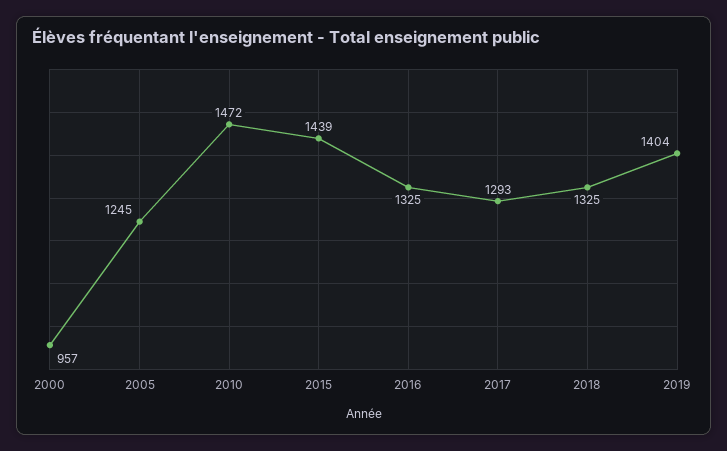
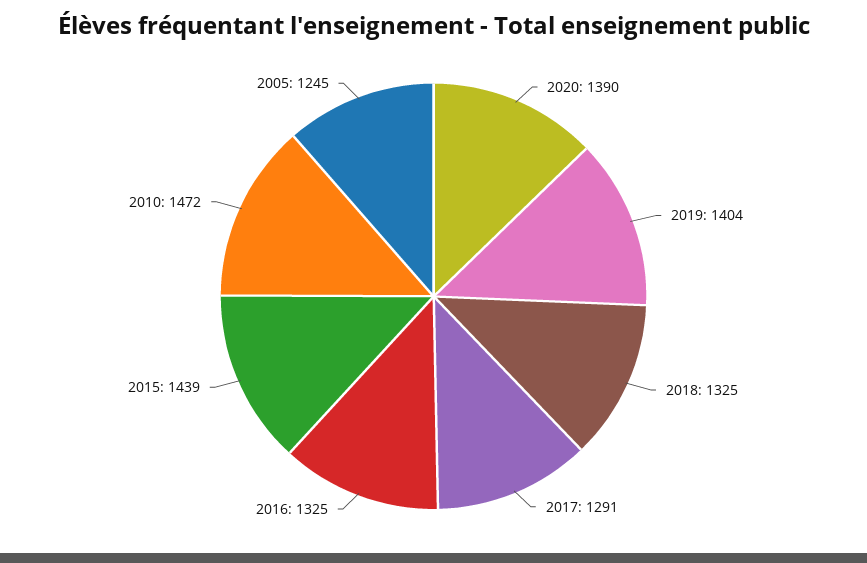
2000: 957 -> none
2017: 1293 -> 1291
2020: none -> 1390

